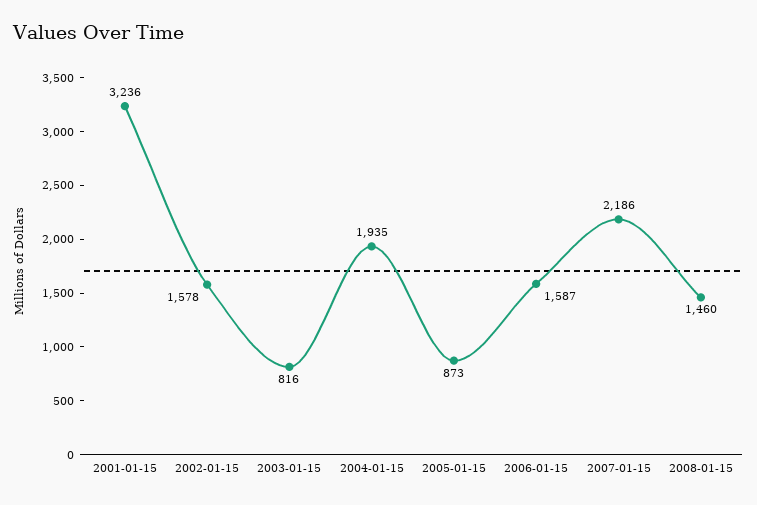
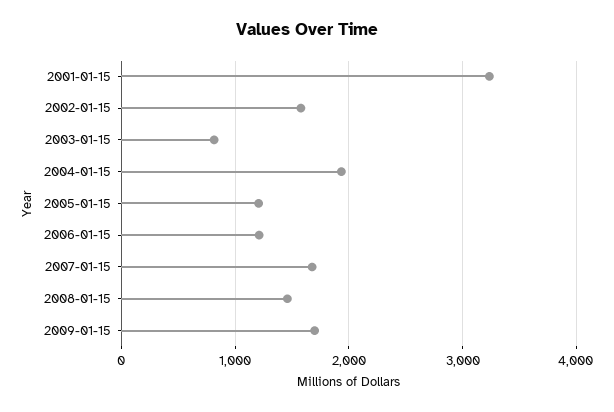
2005-01-15: 873 -> 1200
2006-01-15: 1587 -> 1200
2007-01-15: 2186 -> 1700
2009-01-15: none -> 1700

